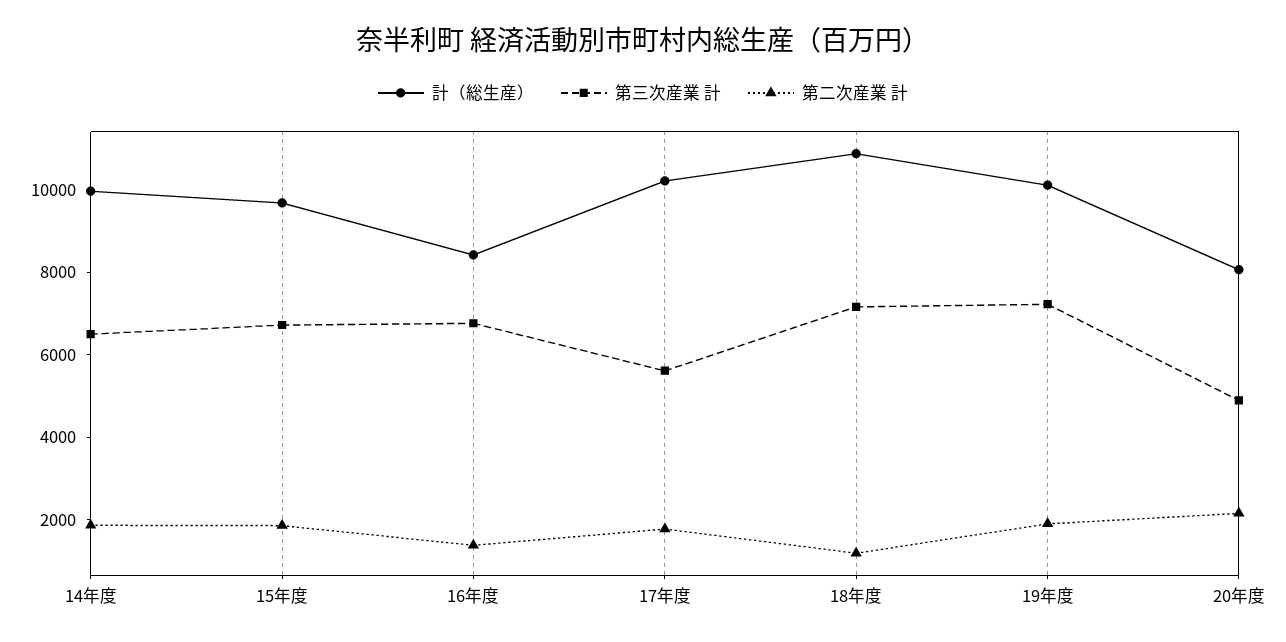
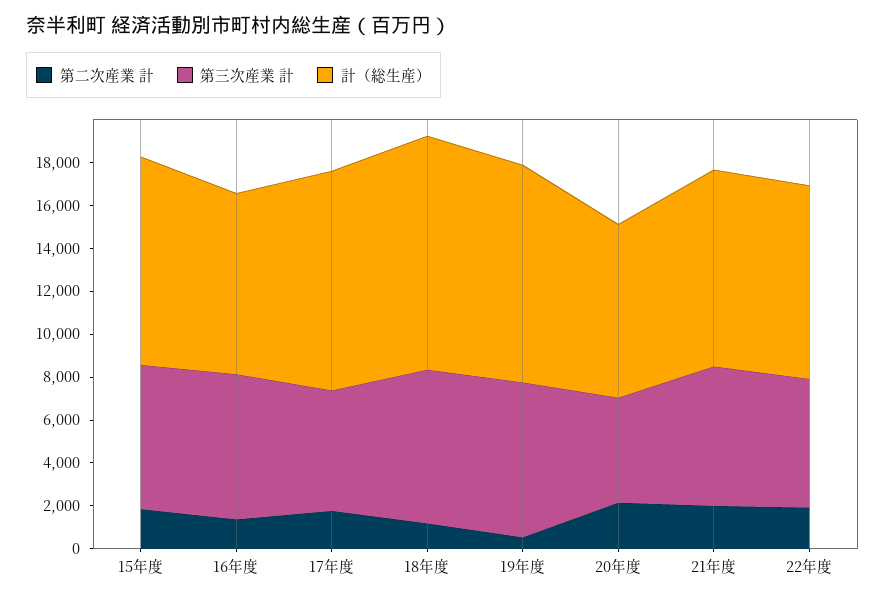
計（総生産）, 14年度: 10000 -> none
第三次産業 計, 14年度: 6500 -> none
第二次産業 計, 14年度: 2000 -> none
第二次産業 計, 19年度: 2000 -> 500
第二次産業 計, 21年度: none -> 2000
第三次産業 計, 21年度: none -> 6500
計（総生産）, 21年度: none -> 9000
第二次産業 計, 22年度: none -> 2000
第三次産業 計, 22年度: none -> 6000
計（総生産）, 22年度: none -> 9000

